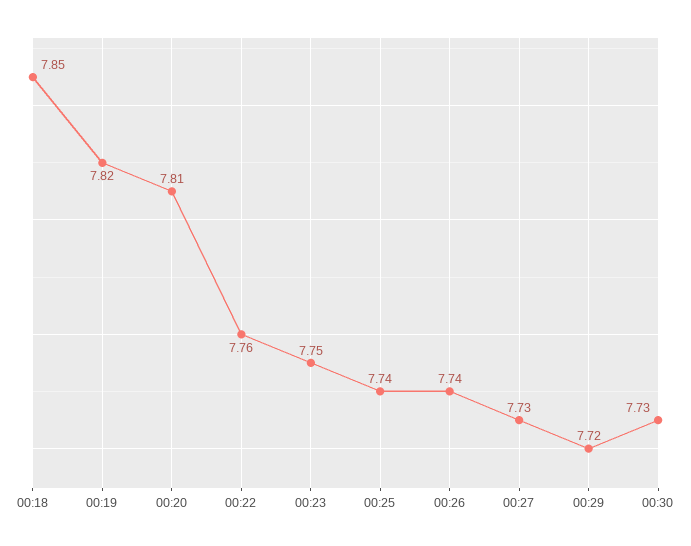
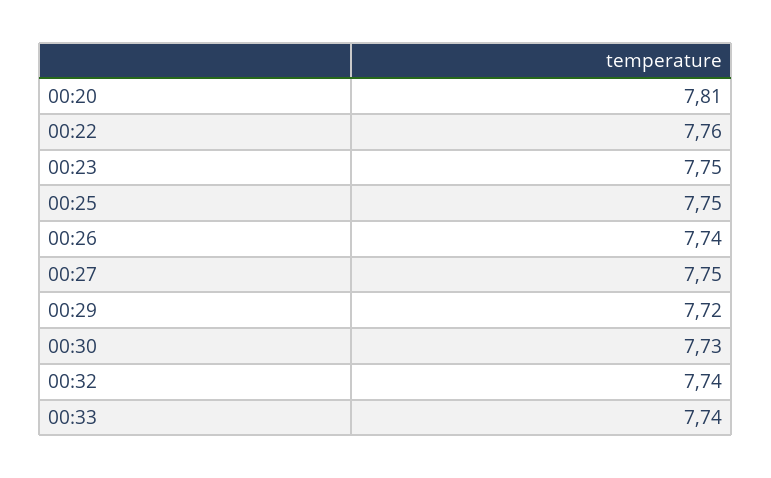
00:18: 7.85 -> none
00:19: 7.82 -> none
00:25: 7.74 -> 7.75
00:27: 7.73 -> 7.75
00:32: none -> 7.74
00:33: none -> 7.74

